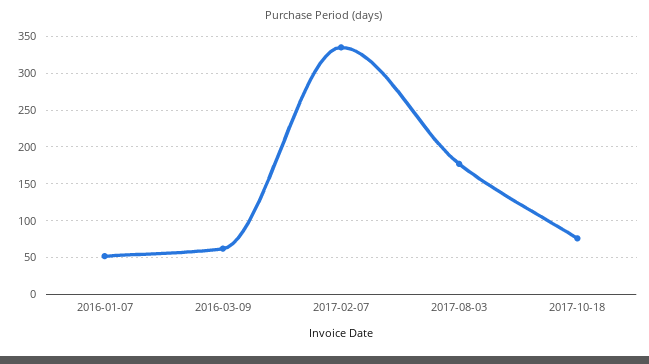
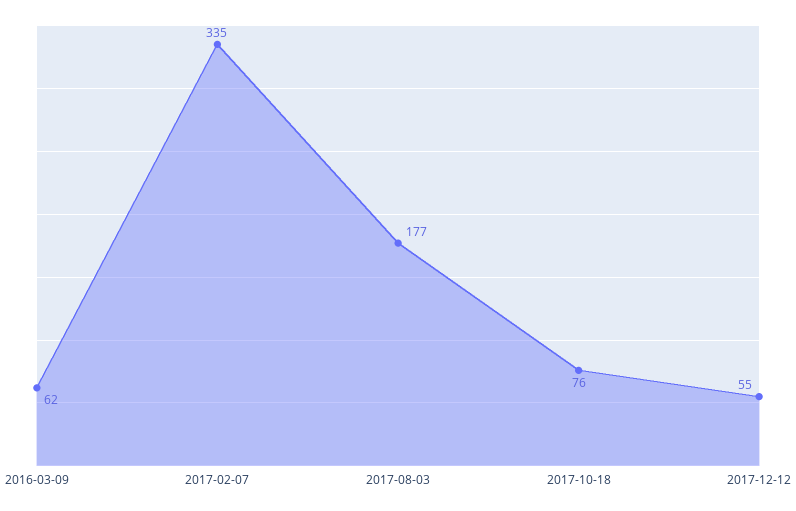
2016-01-07: 50 -> none
2017-12-12: none -> 55

